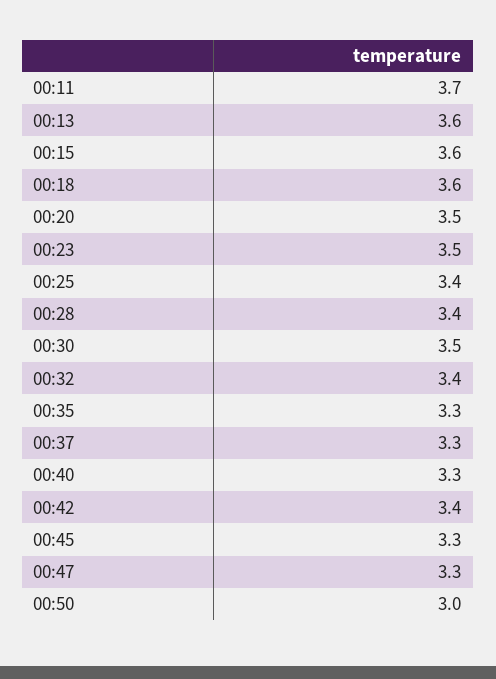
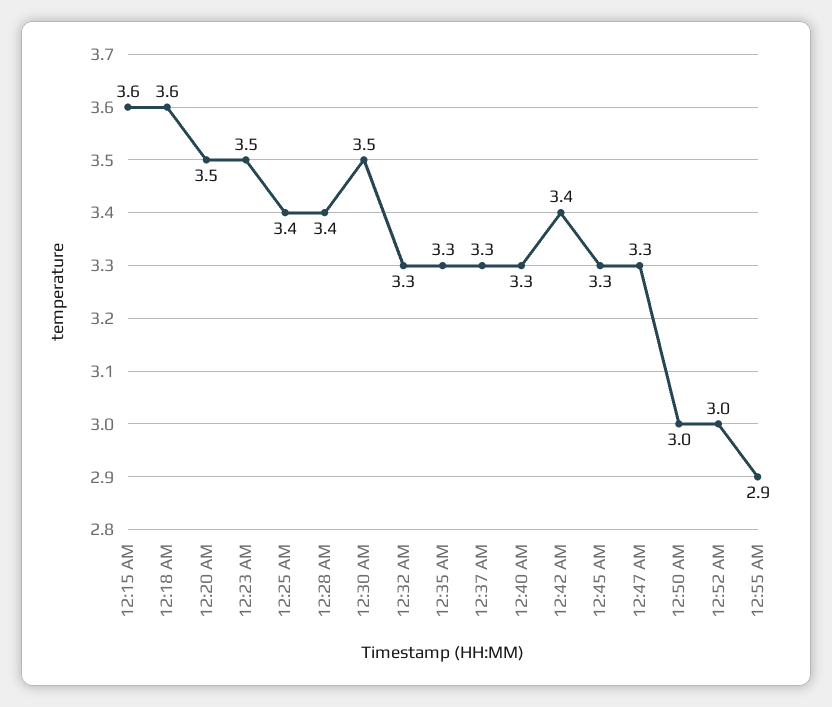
00:11: 3.7 -> none
00:13: 3.6 -> none
00:32: 3.4 -> 3.3
12:52 AM: none -> 3
12:55 AM: none -> 2.9

